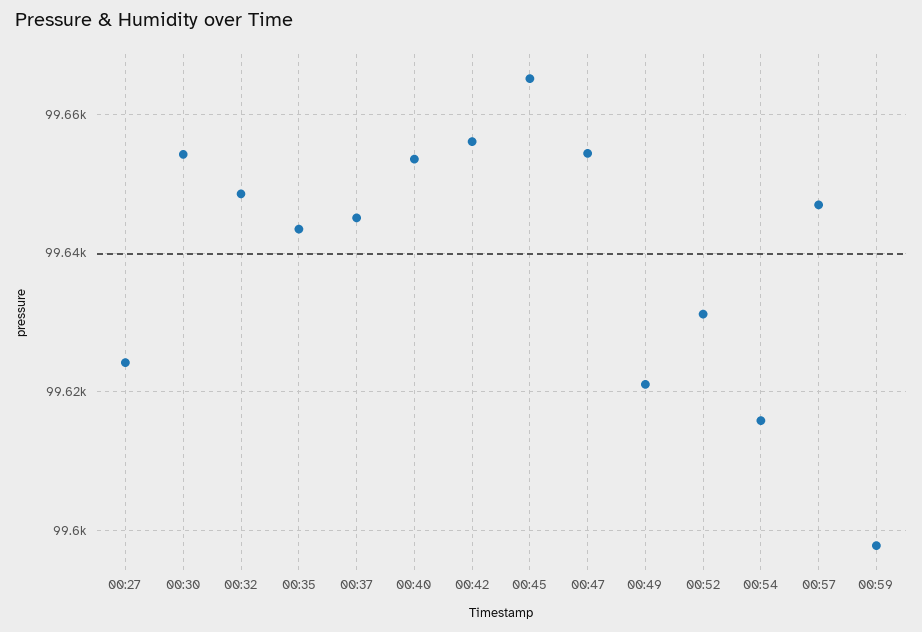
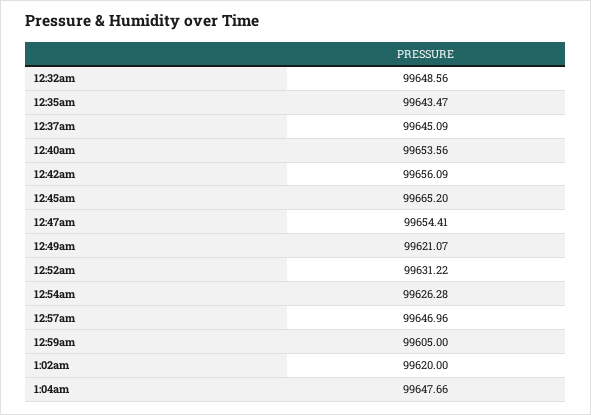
00:27: 99624 -> none
00:30: 99654 -> none
00:54: 99616 -> 99626.28
00:59: 99598 -> 99605
1:02am: none -> 99620
1:04am: none -> 99647.66

